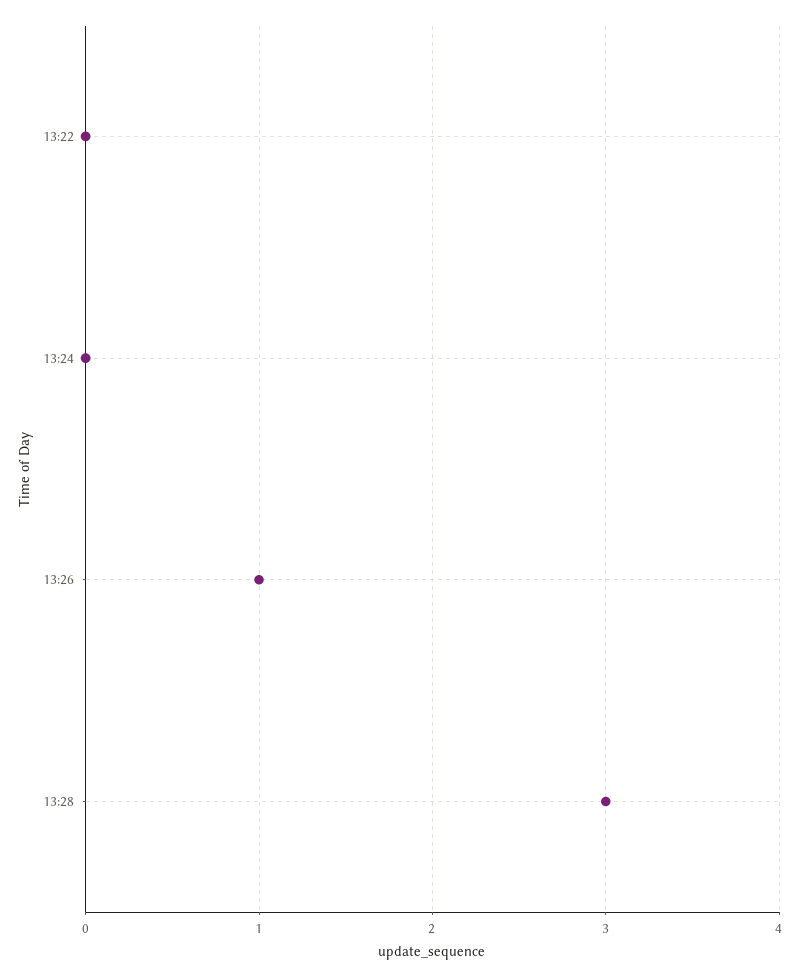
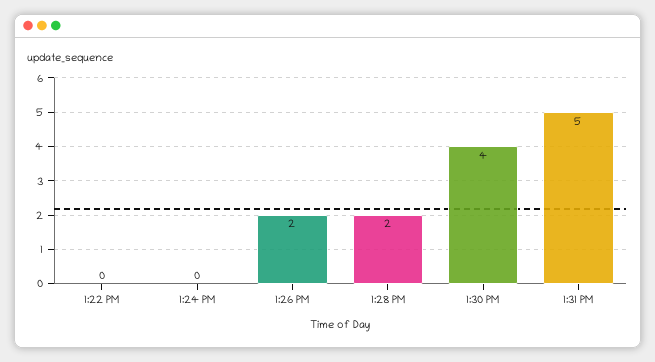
13:26: 1 -> 2
13:28: 3 -> 2
1:30 PM: none -> 4
1:31 PM: none -> 5

